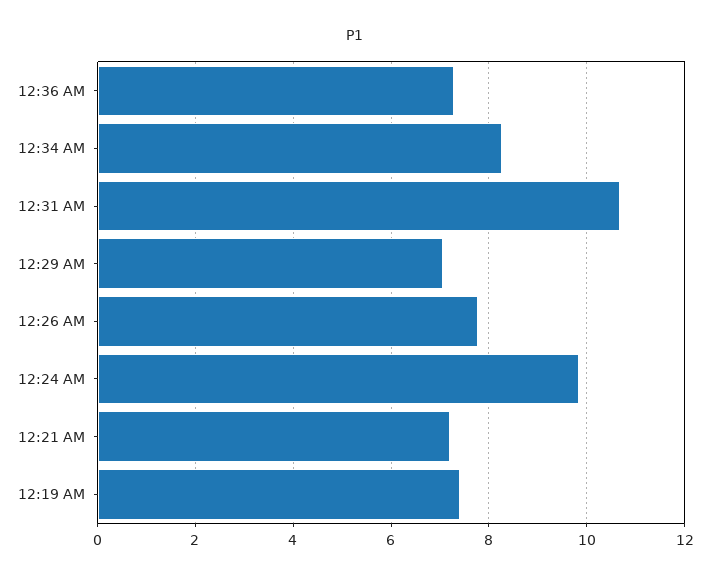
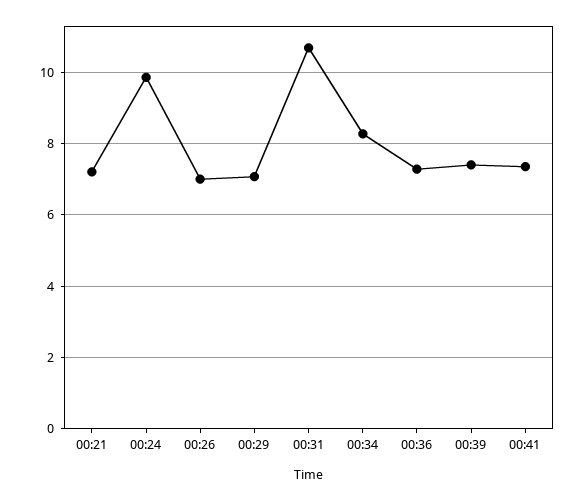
12:26 AM: 7.8 -> 7
12:19 AM: 7.4 -> none
00:39: none -> 7.4
00:41: none -> 7.4

